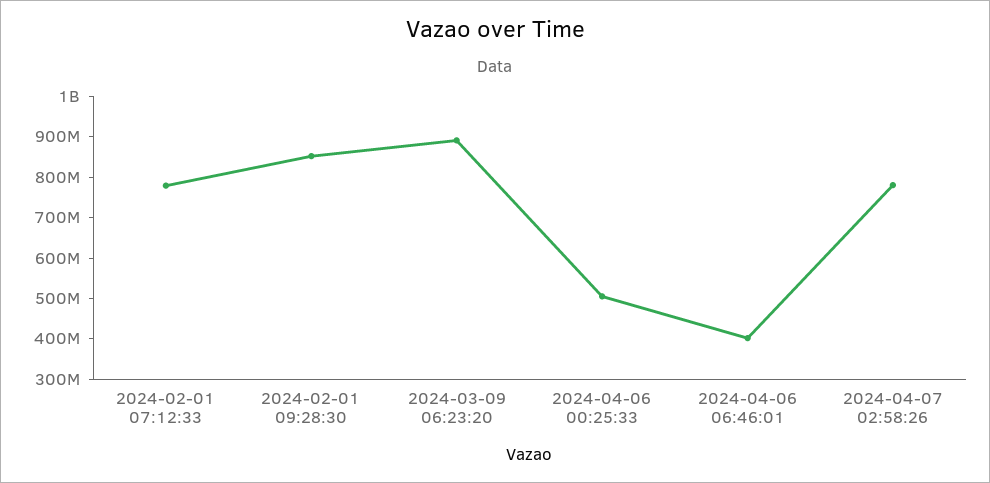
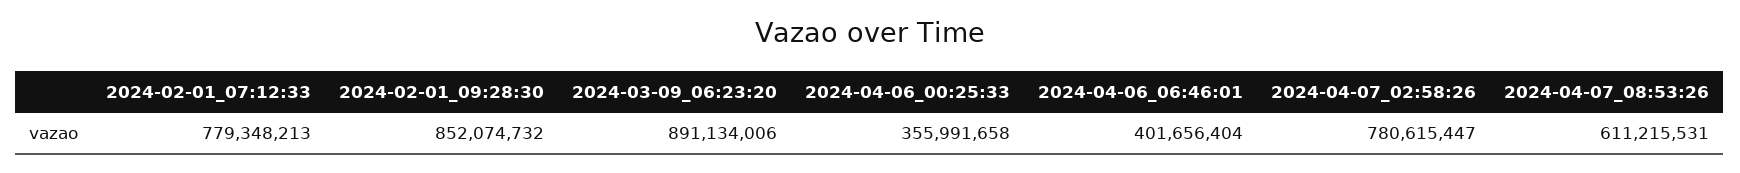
2024-04-06 00:25:33: 500000000 -> 355991658
2024-04-07_08:53:26: none -> 611215531

